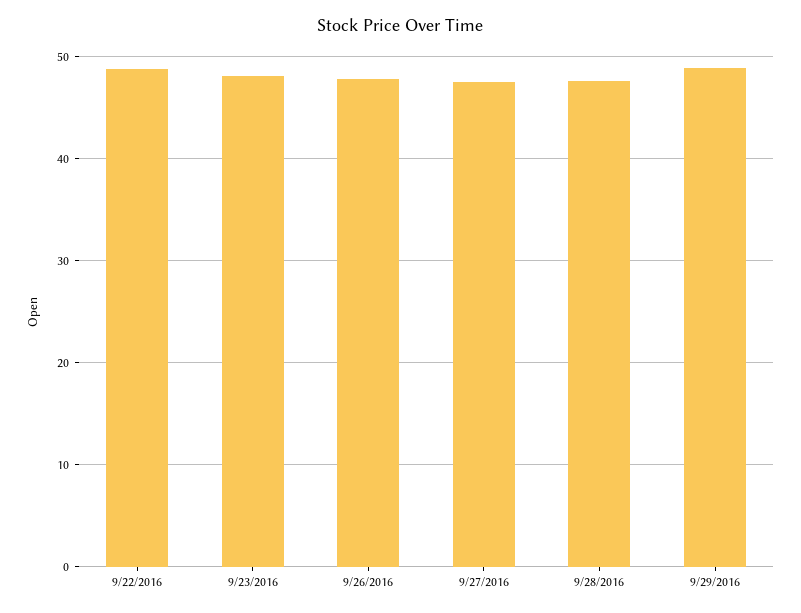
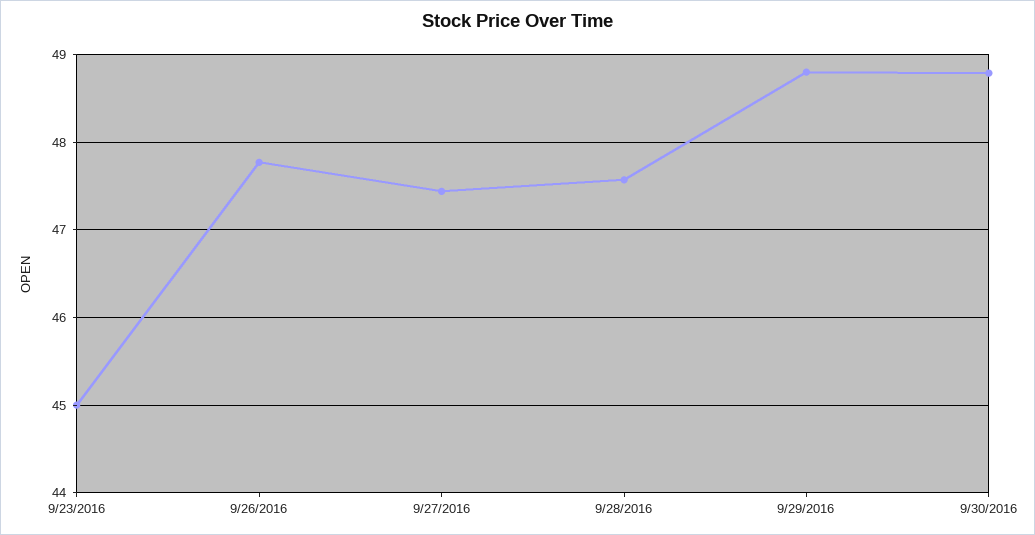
9/22/2016: 49 -> none
9/23/2016: 48 -> 45
9/30/2016: none -> 48.8

